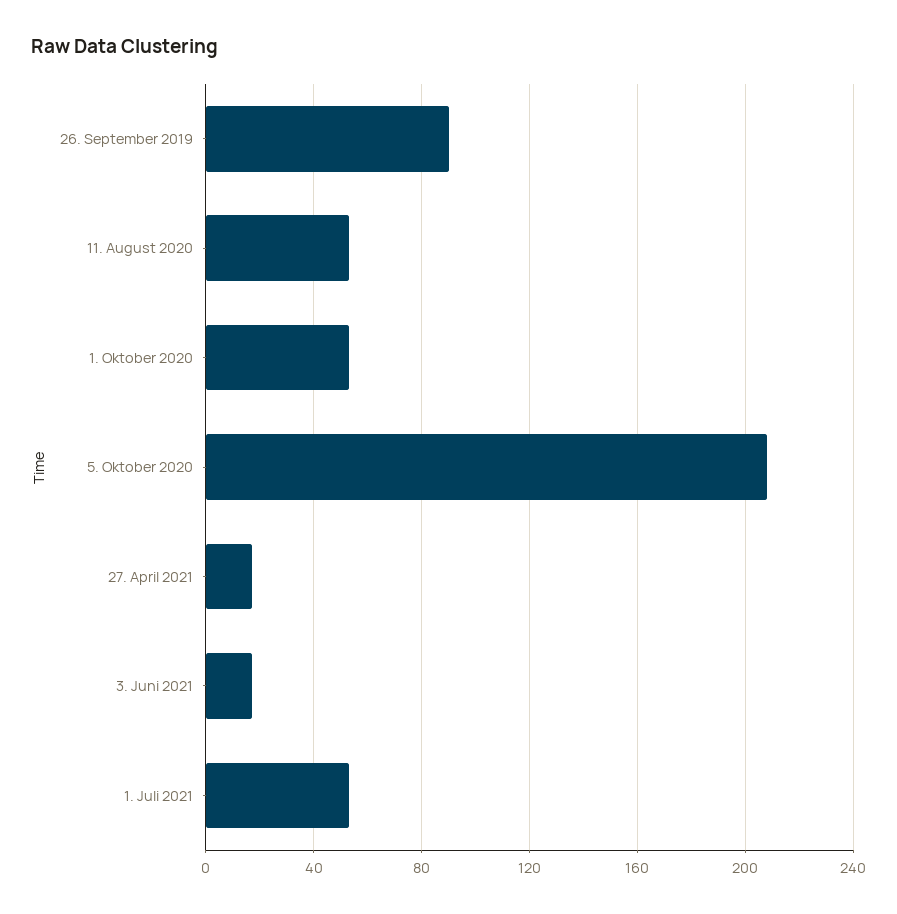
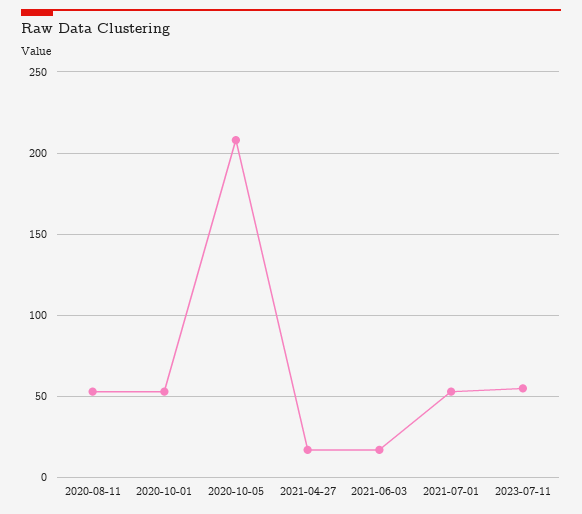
26. September 2019: 90 -> none
2023-07-11: none -> 55

